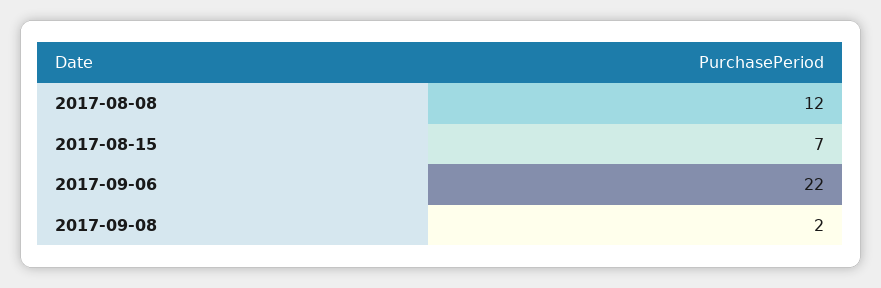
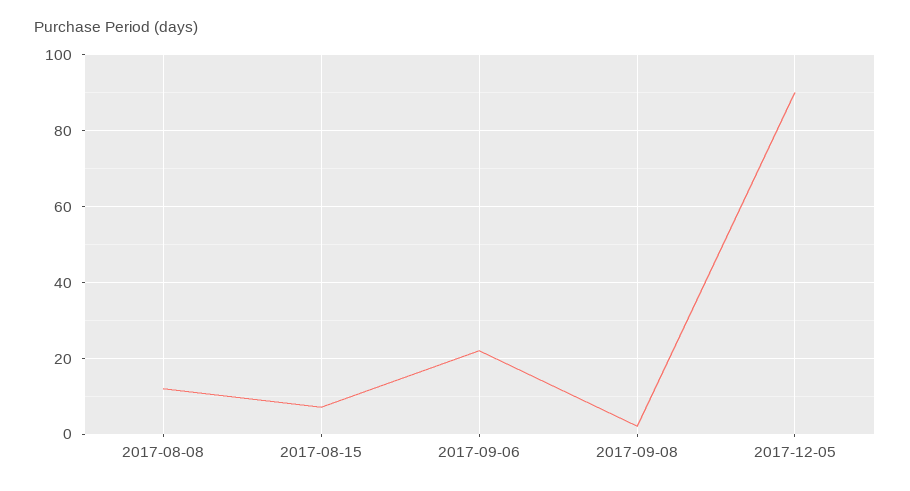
2017-12-05: none -> 90

